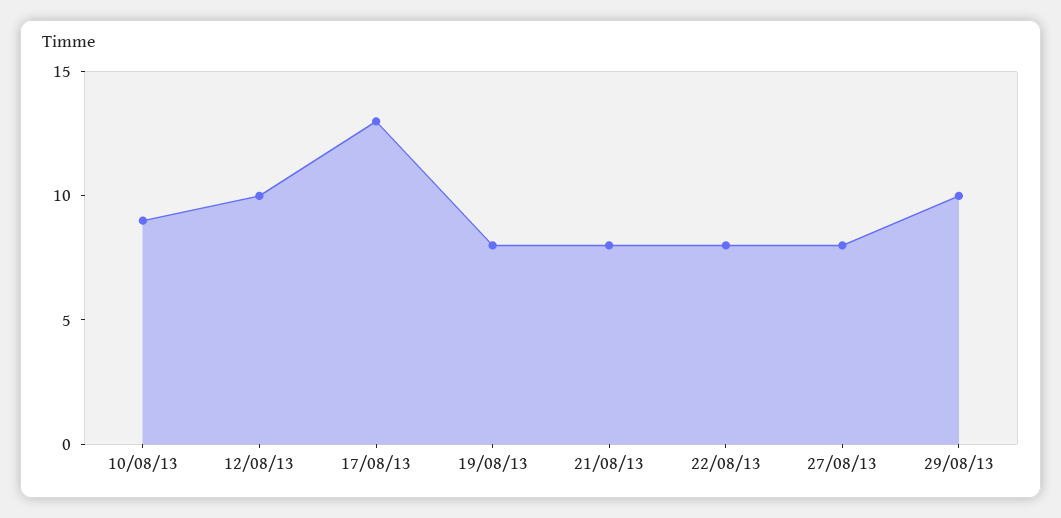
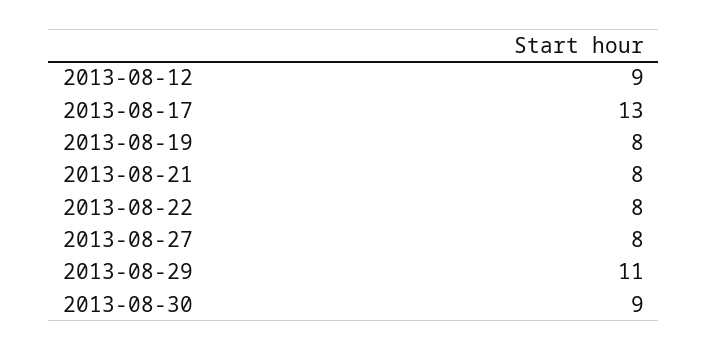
10/08/13: 9 -> none
12/08/13: 10 -> 9
29/08/13: 10 -> 11
2013-08-30: none -> 9

